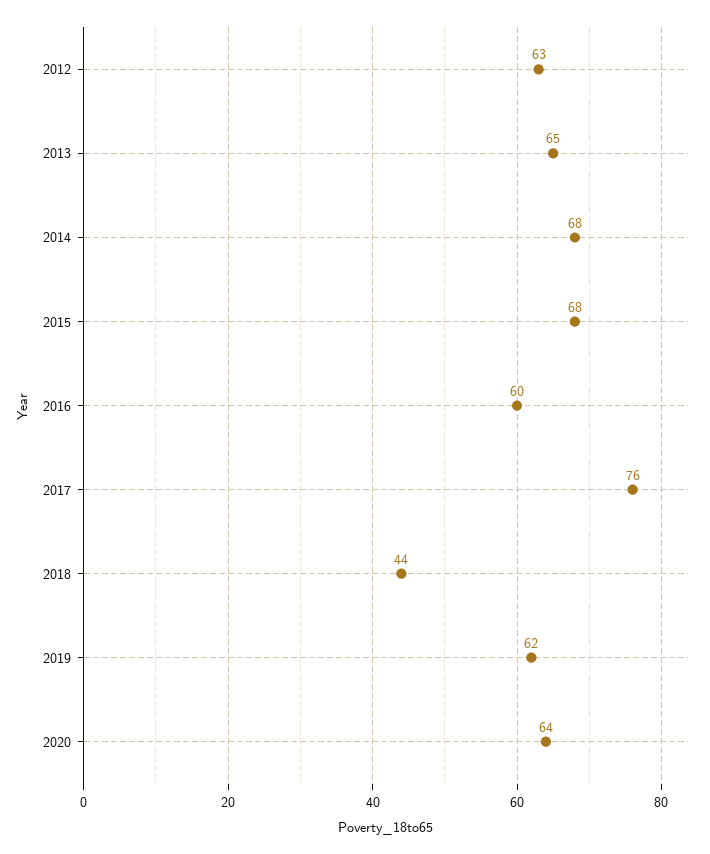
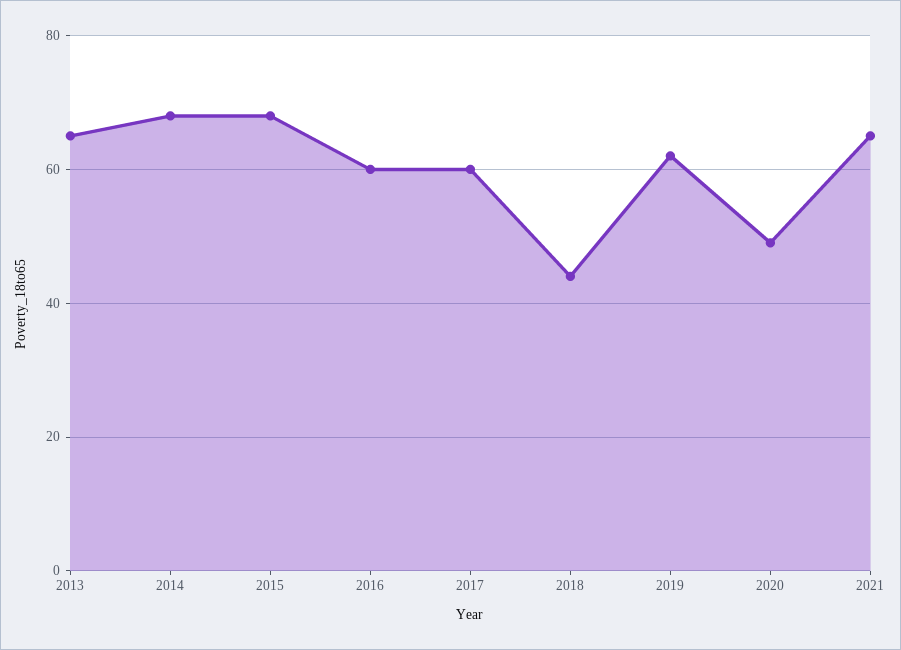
2012: 63 -> none
2017: 76 -> 60
2020: 64 -> 50
2021: none -> 65

